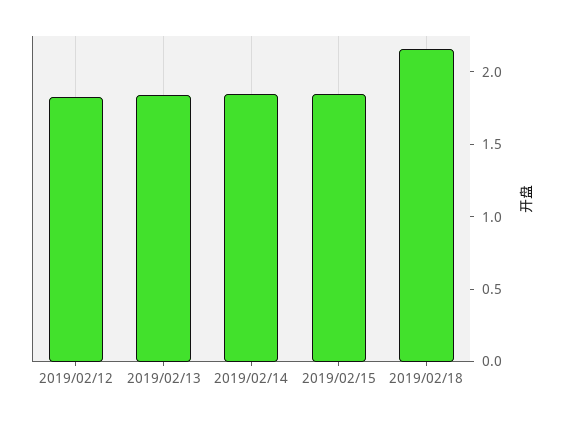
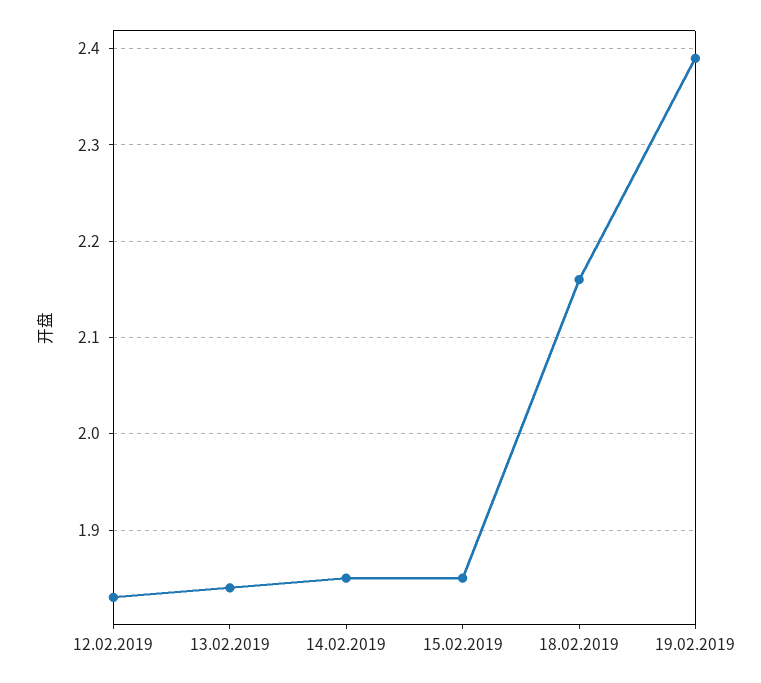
19.02.2019: none -> 2.39

